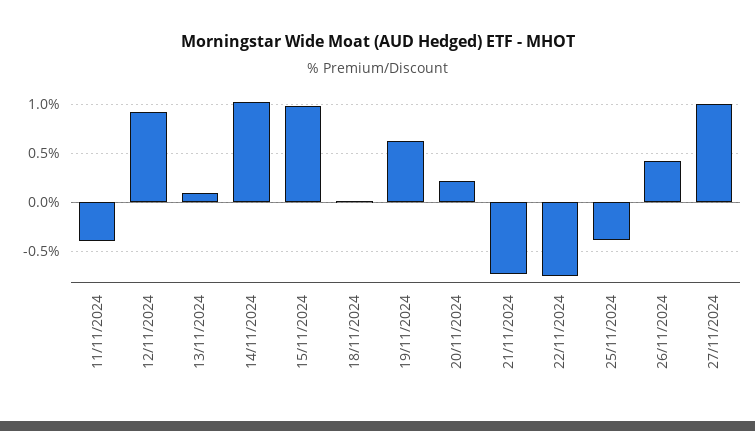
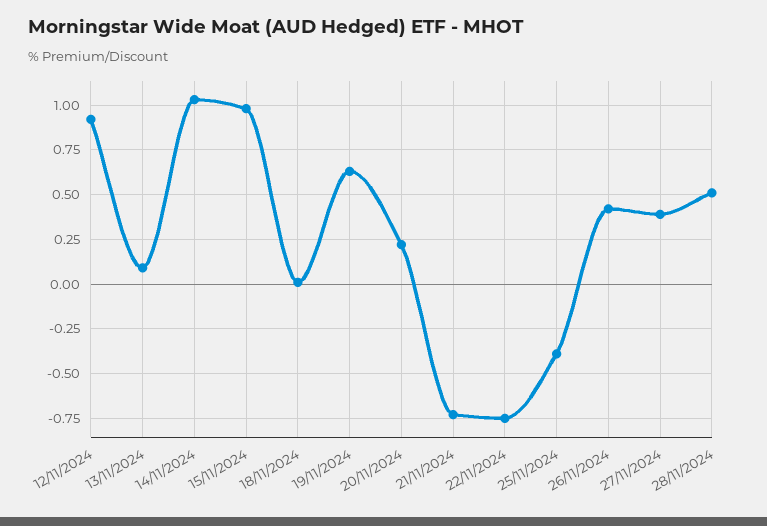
11/11/2024: -0.4 -> none
27/11/2024: 1 -> 0.4
28/11/2024: none -> 0.5

